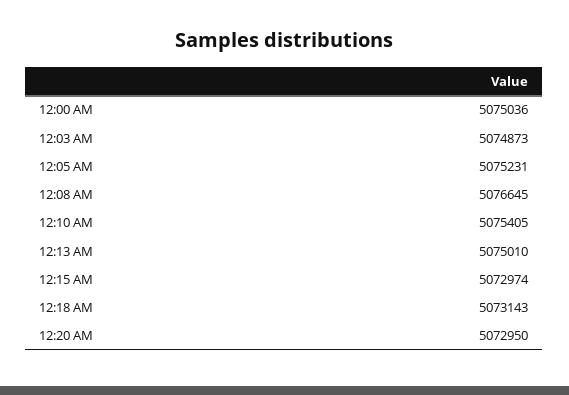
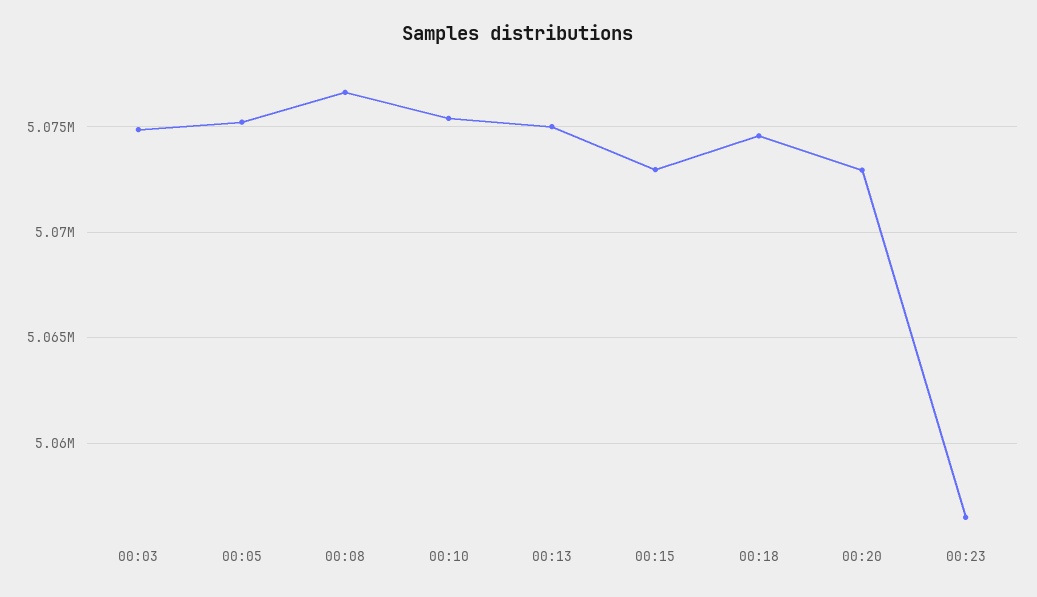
12:00 AM: 5075036 -> none
12:18 AM: 5073143 -> 5074500
00:23: none -> 5056500

